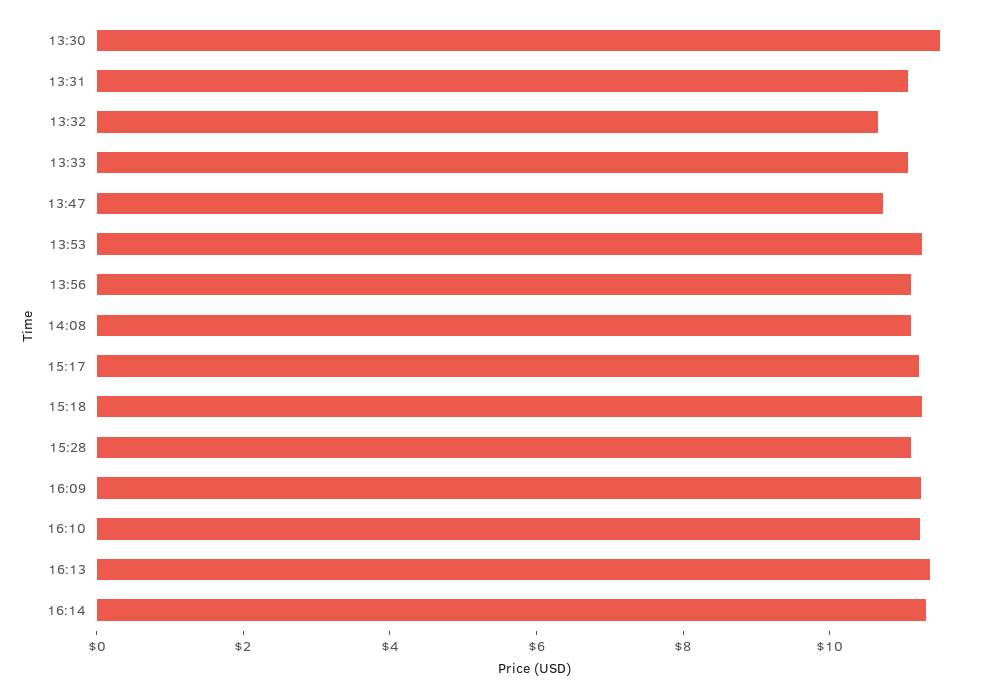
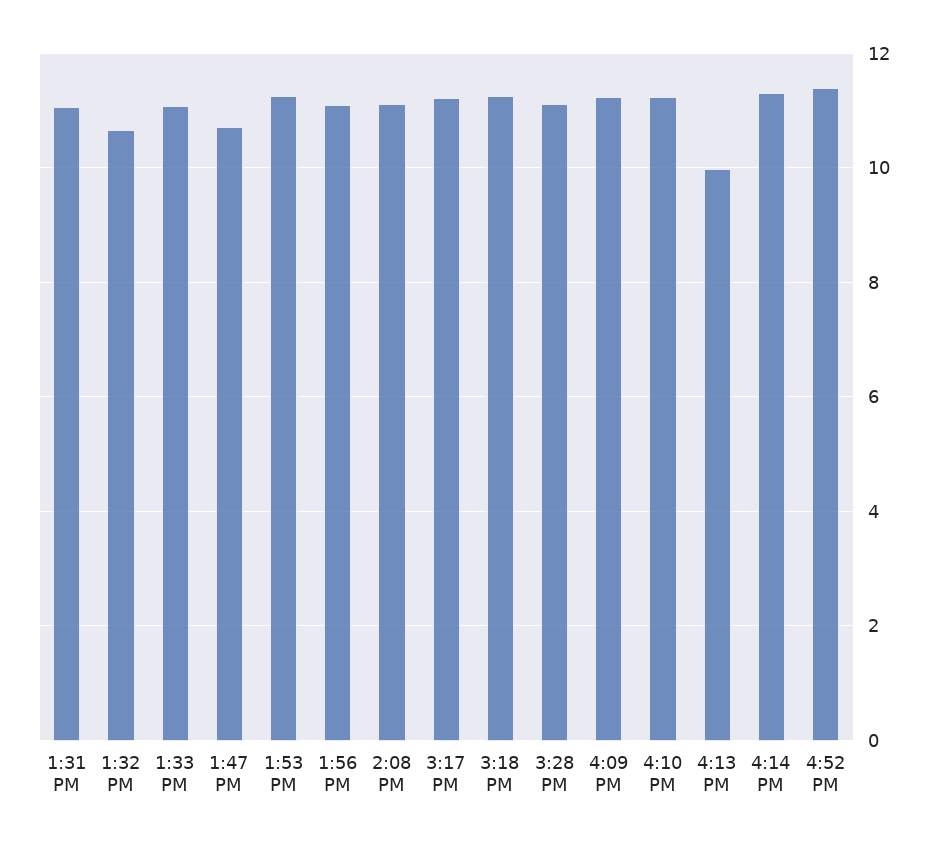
13:30: 11.5 -> none
16:13: 11.5 -> 10
4:52 PM: none -> 11.4

